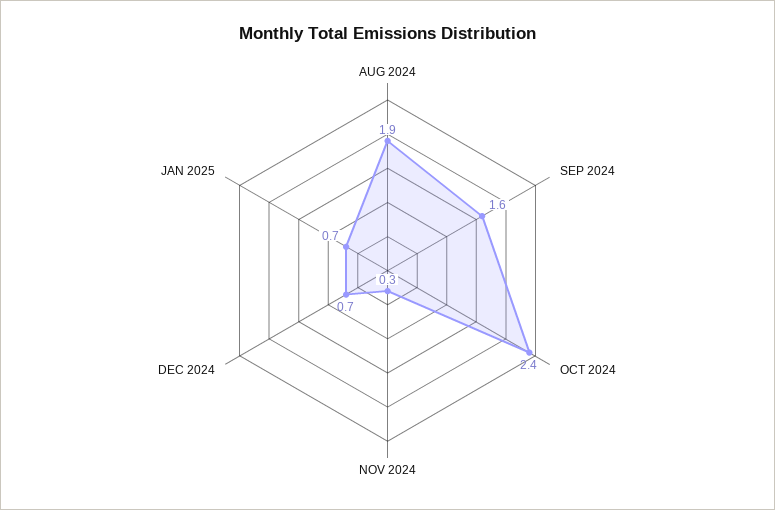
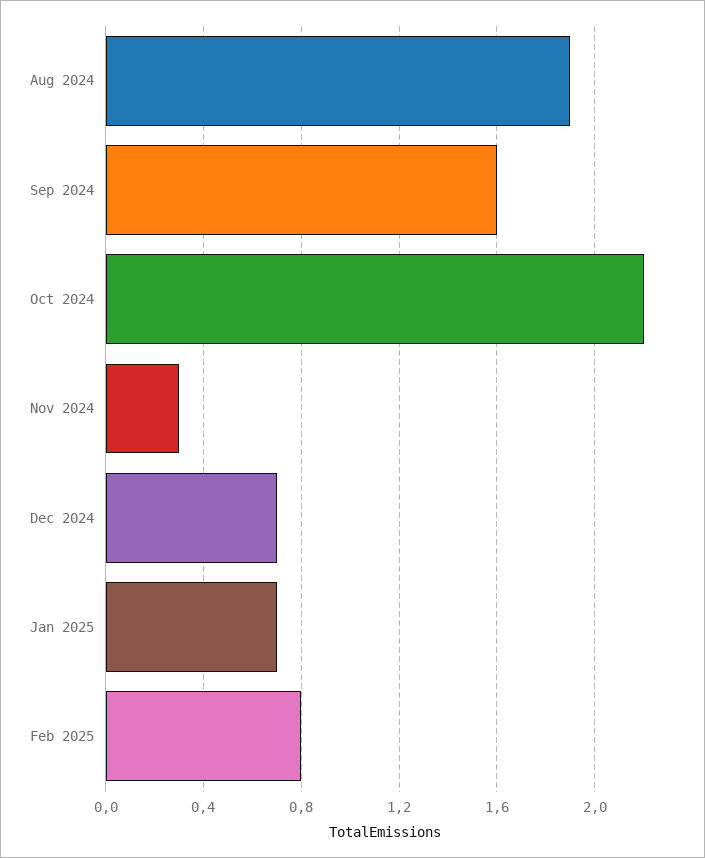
OCT 2024: 2.4 -> 2.2
Feb 2025: none -> 0.8

